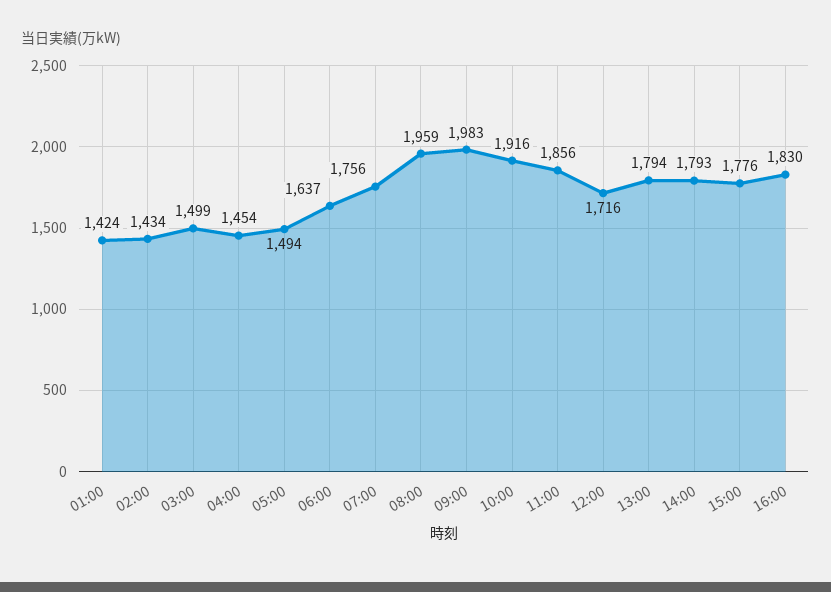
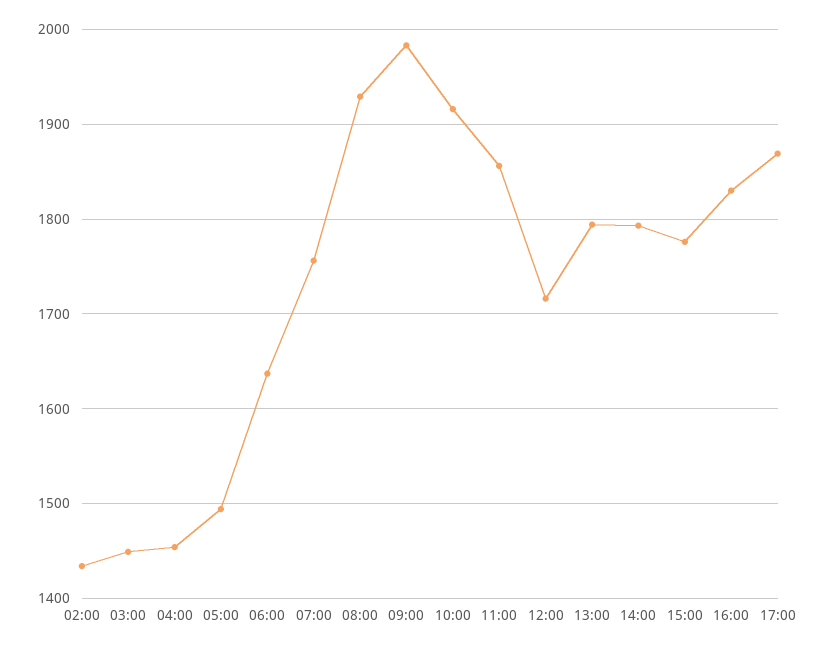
01:00: 1424 -> none
03:00: 1499 -> 1450
08:00: 1959 -> 1930
17:00: none -> 1870

